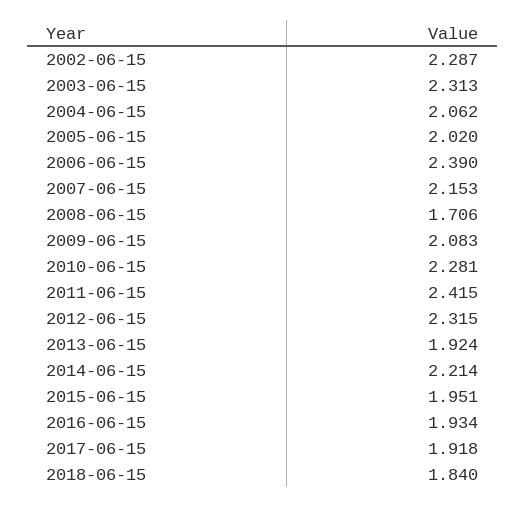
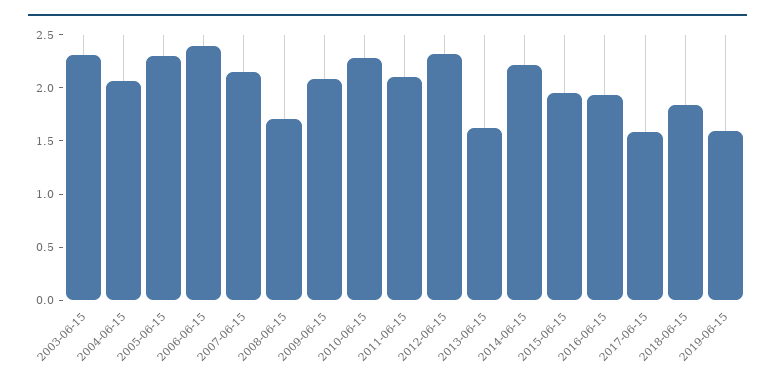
2002-06-15: 2.287 -> none
2005-06-15: 2.02 -> 2.3
2011-06-15: 2.415 -> 2.1
2013-06-15: 1.924 -> 1.6
2017-06-15: 1.918 -> 1.6
2019-06-15: none -> 1.6

